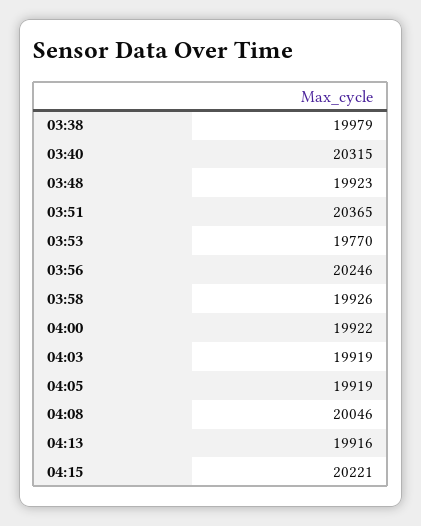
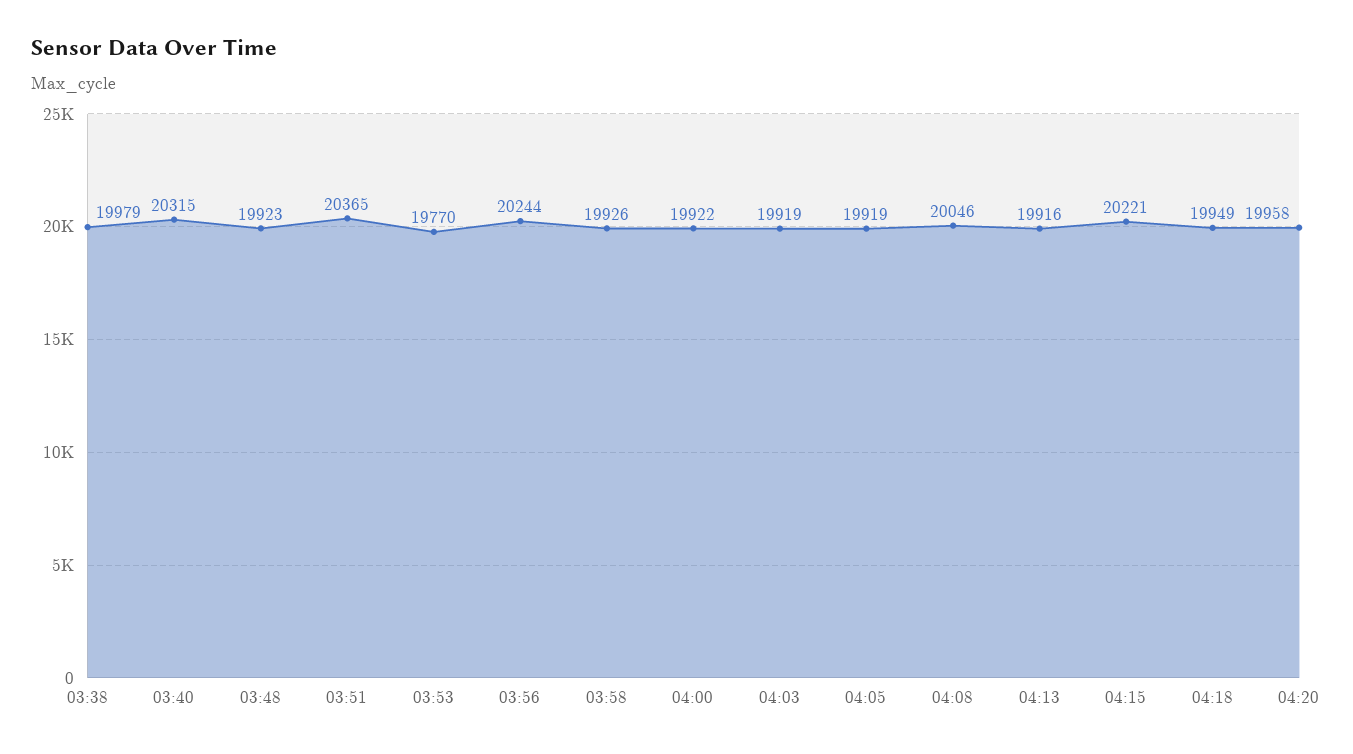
03:56: 20246 -> 20244
04:18: none -> 19949
04:20: none -> 19958

